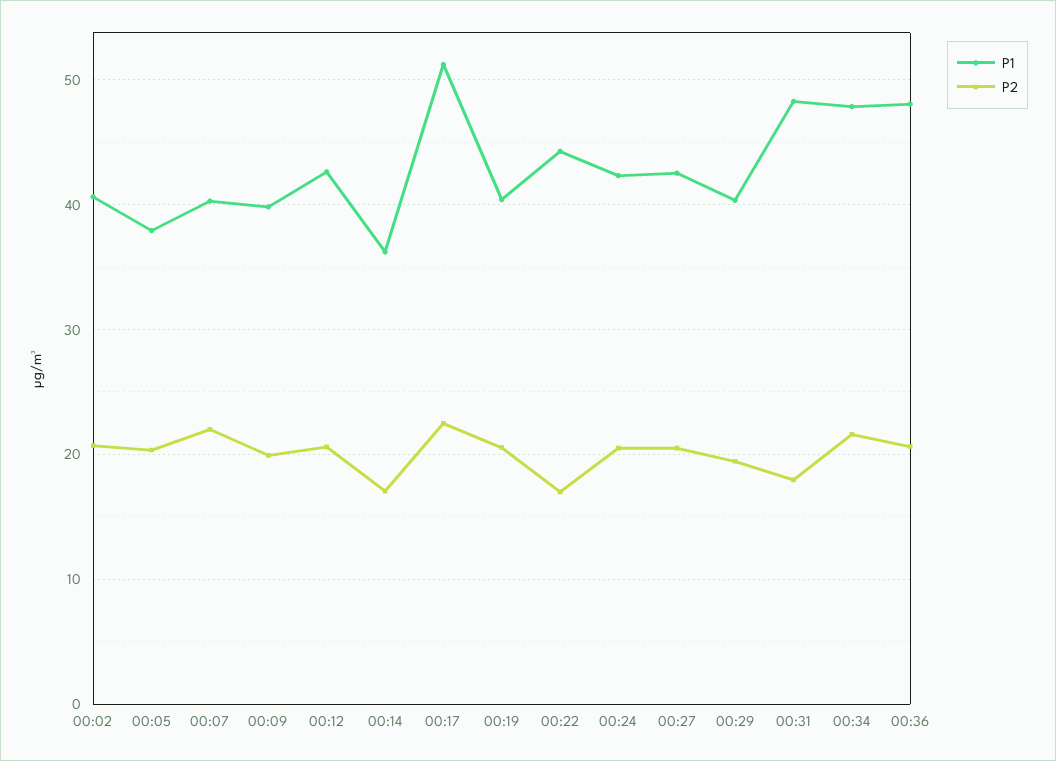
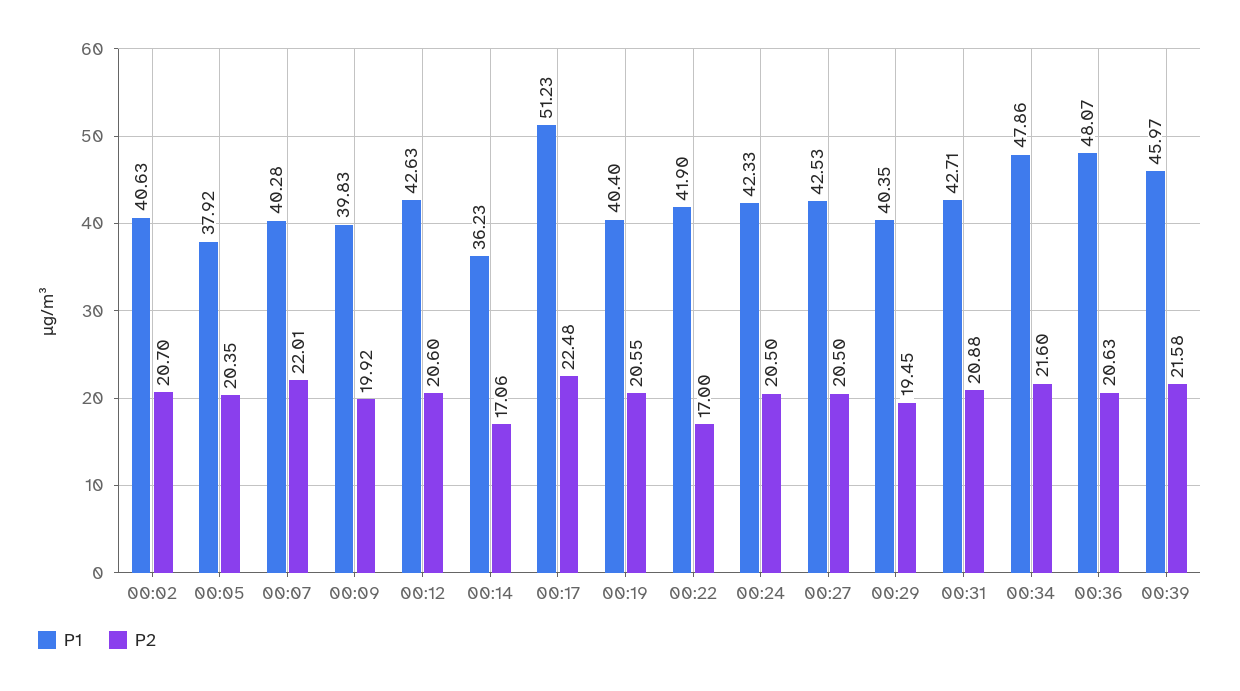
P1, 00:22: 44 -> 41.9
P1, 00:31: 48 -> 42.71
P2, 00:31: 18 -> 20.88
P1, 00:39: none -> 45.97
P2, 00:39: none -> 21.58

